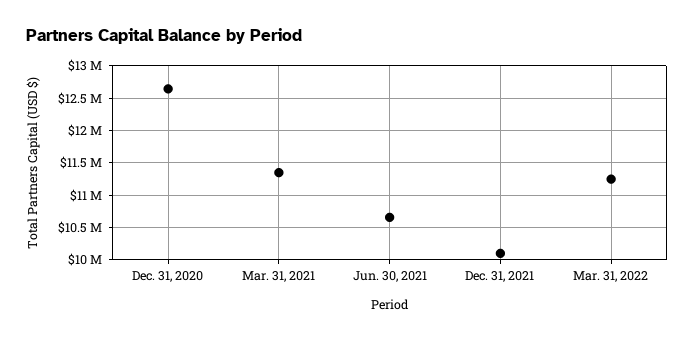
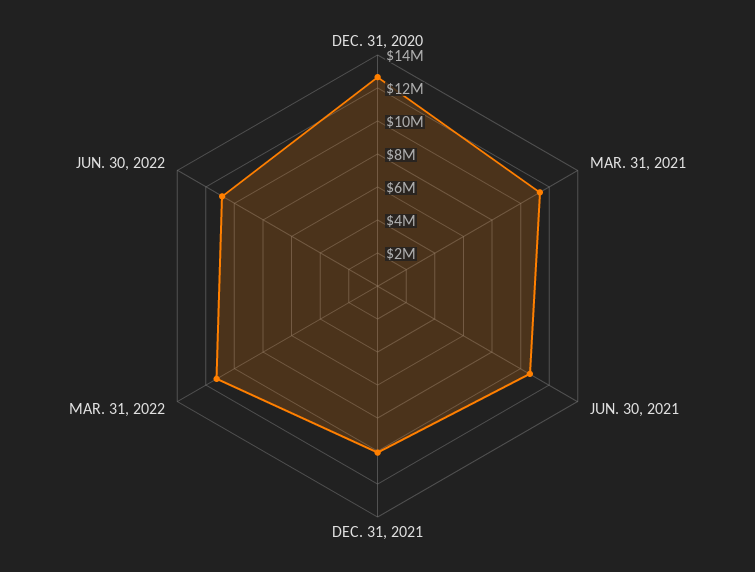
JUN. 30, 2022: none -> 11000000

